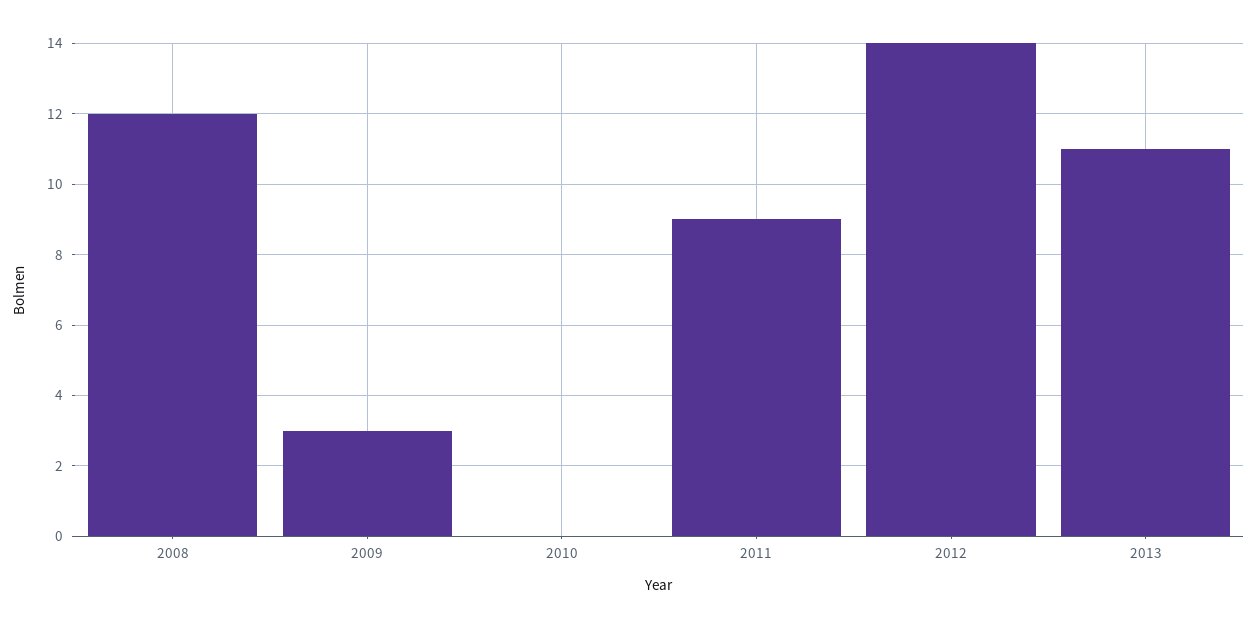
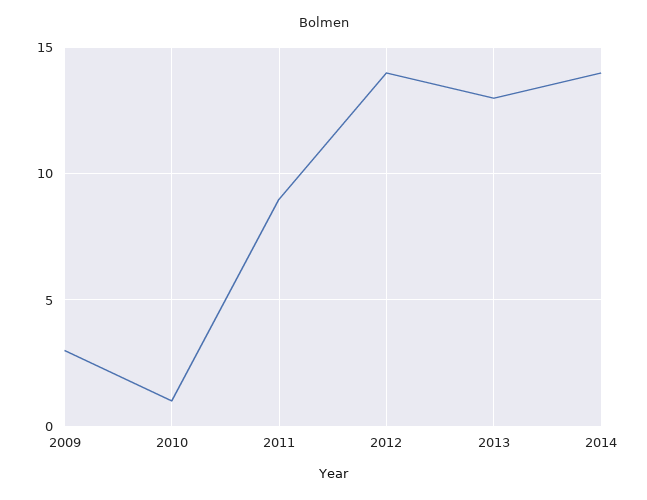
2008: 12 -> none
2010: 0 -> 1
2013: 11 -> 13
2014: none -> 14

